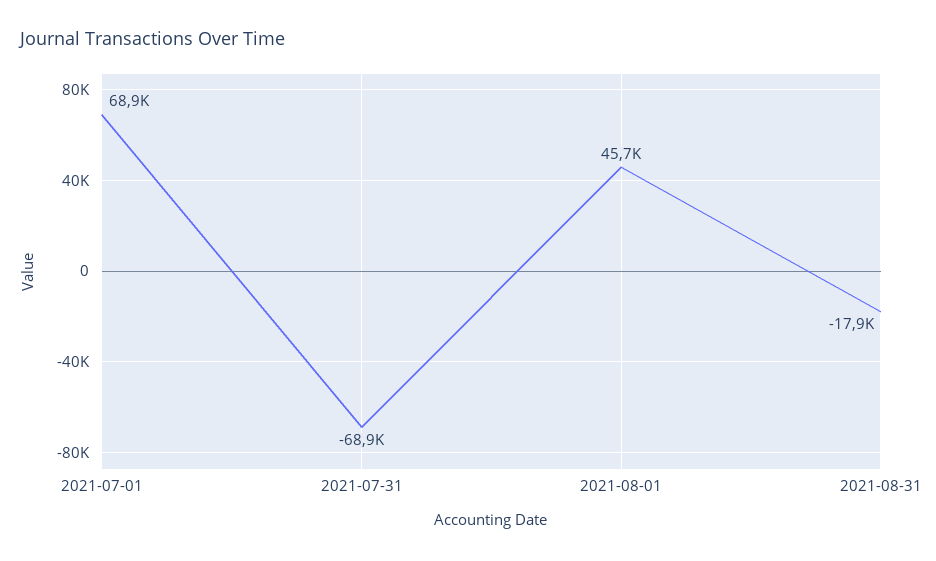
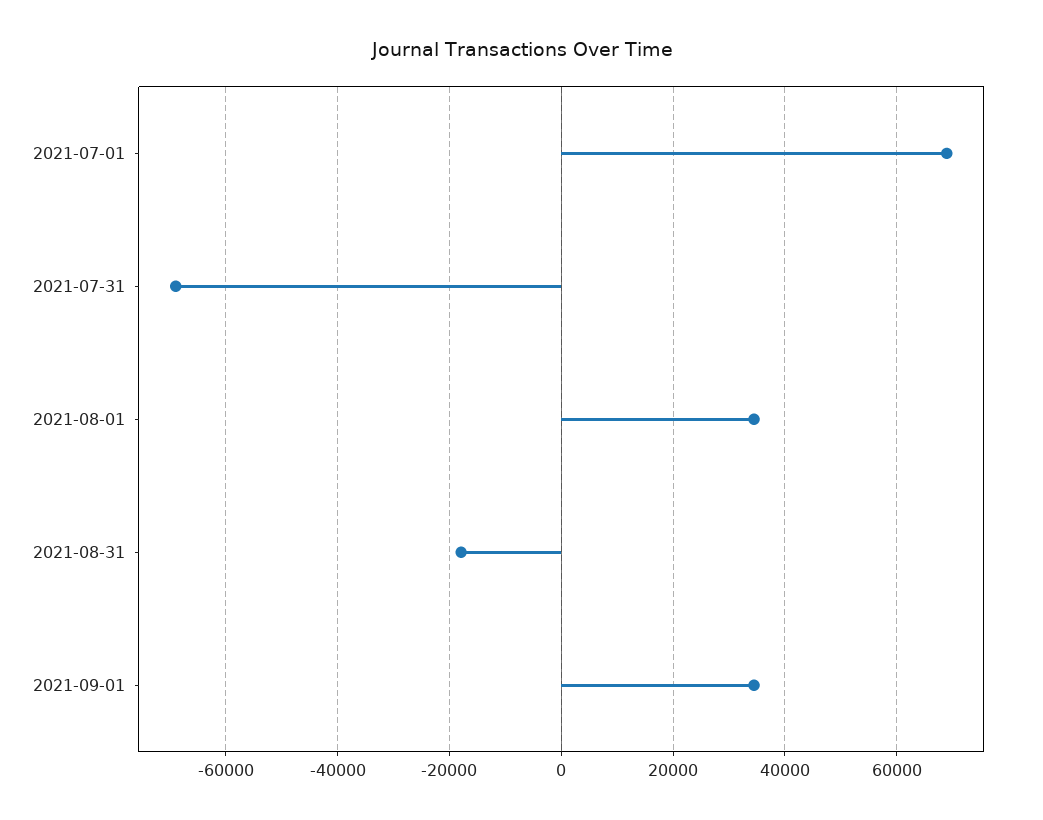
2021-08-01: 45700 -> 34000
2021-09-01: none -> 34000

